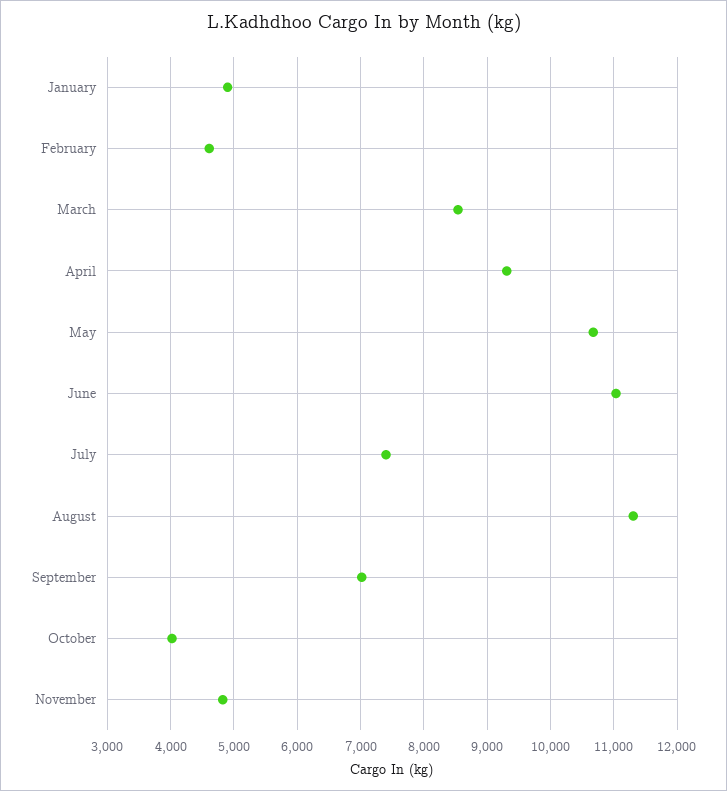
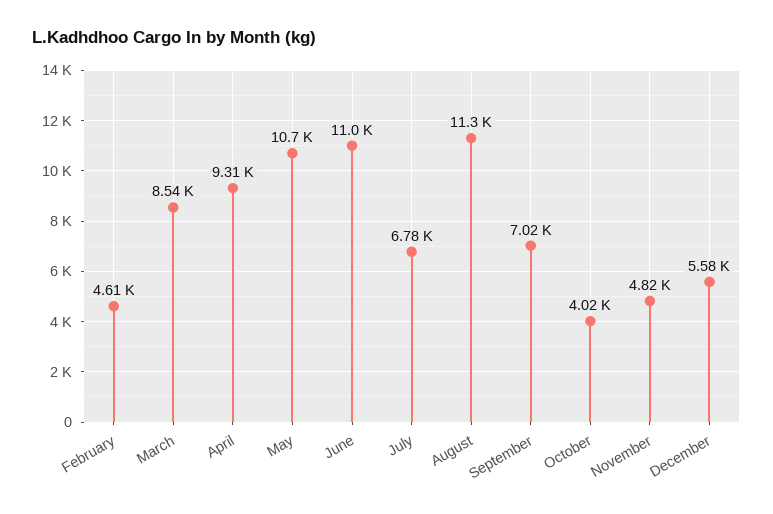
January: 4900 -> none
July: 7400 -> 6780
December: none -> 5580

